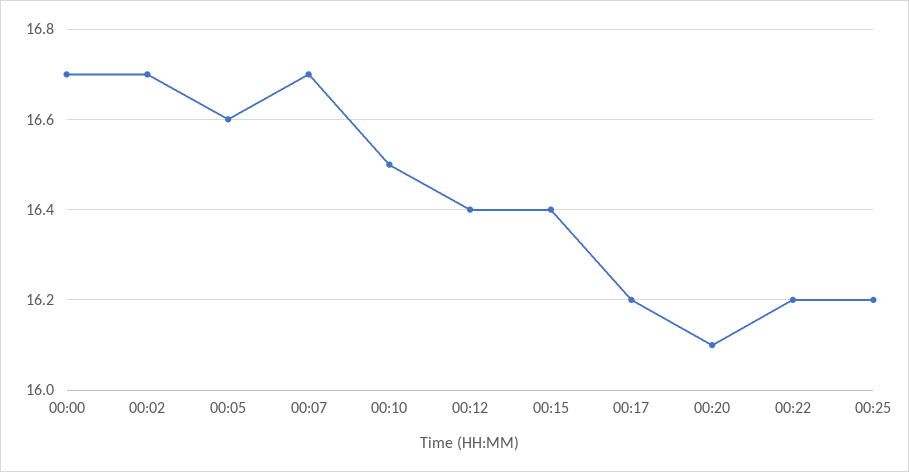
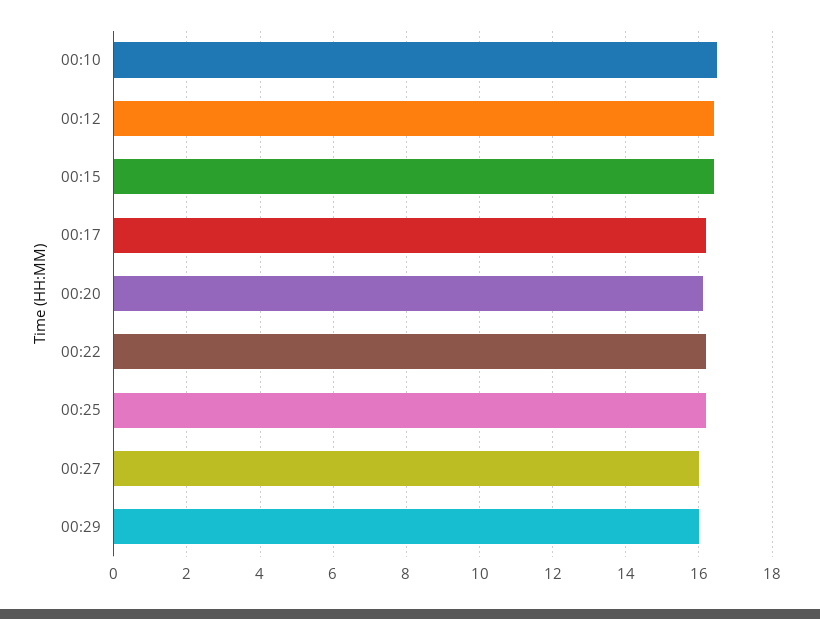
00:00: 16.7 -> none
00:02: 16.7 -> none
00:05: 16.6 -> none
00:07: 16.7 -> none
00:27: none -> 16
00:29: none -> 16

